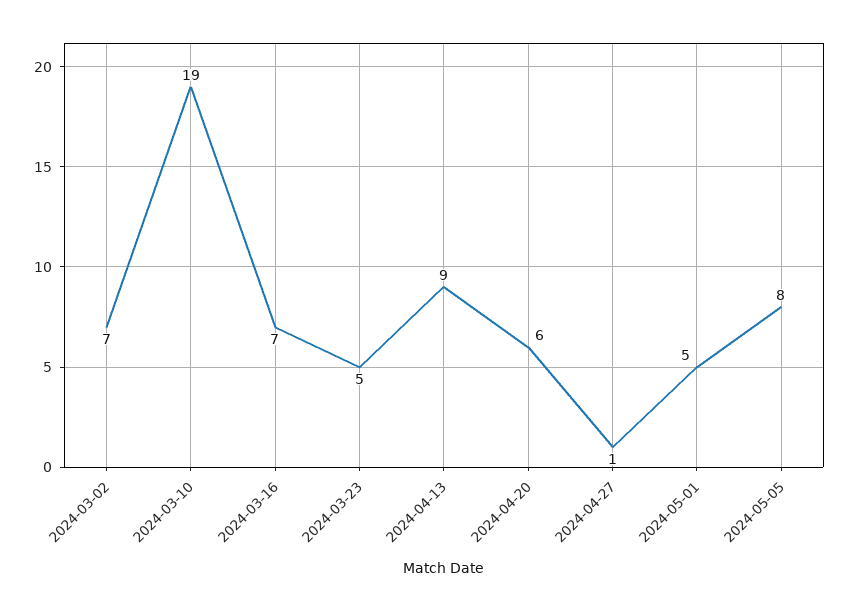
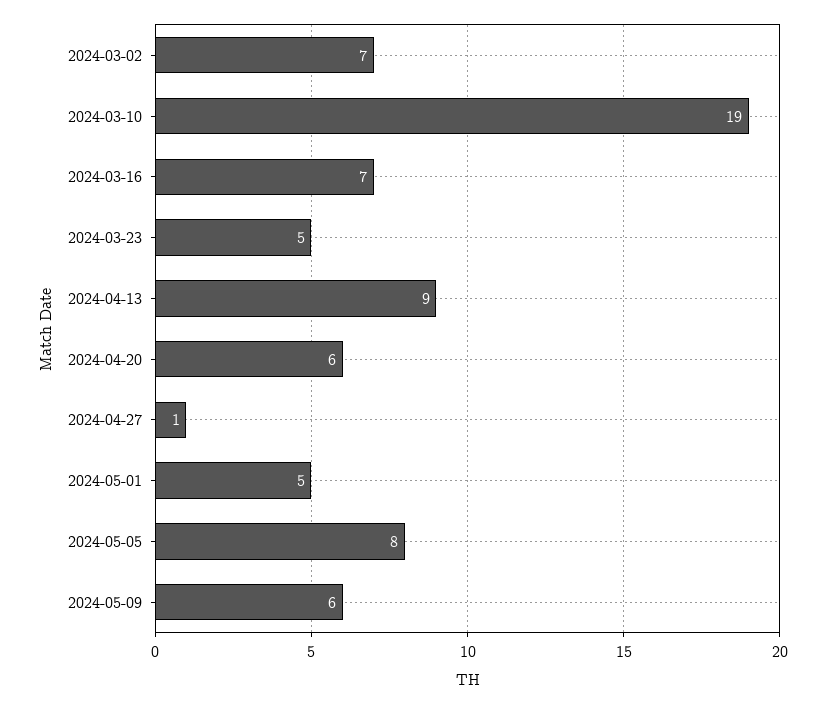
2024-05-09: none -> 6

